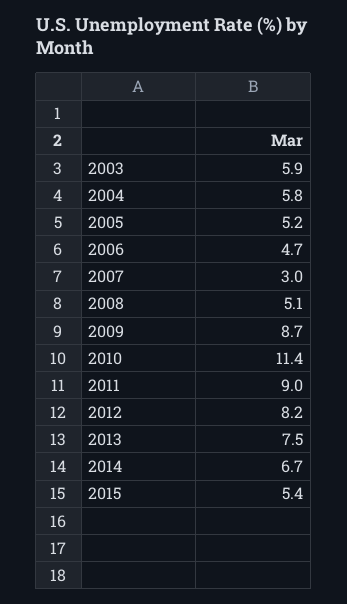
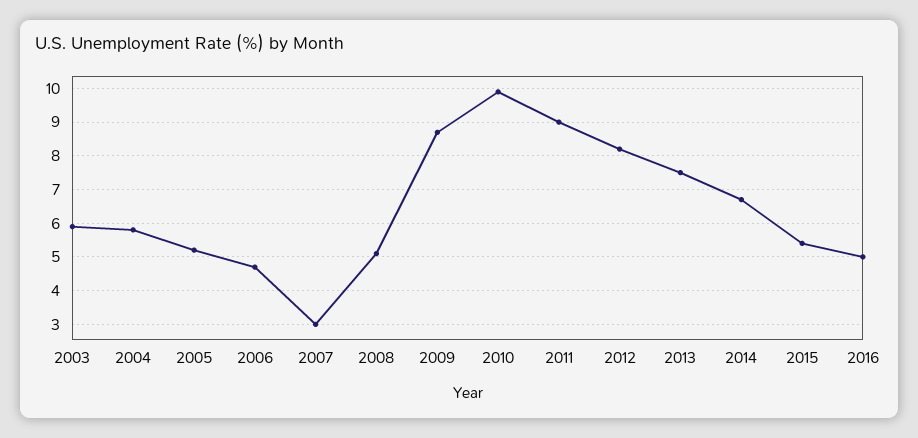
2010: 11.4 -> 10
2016: none -> 5

